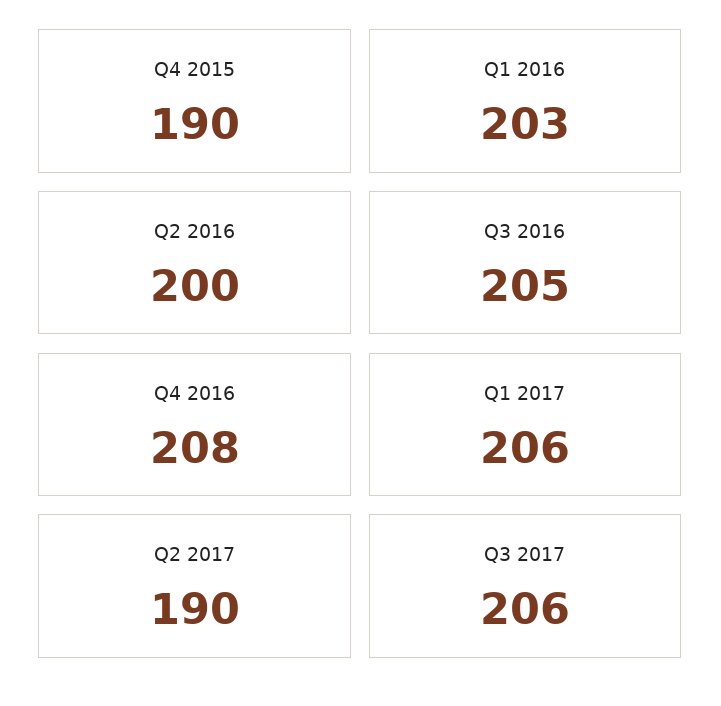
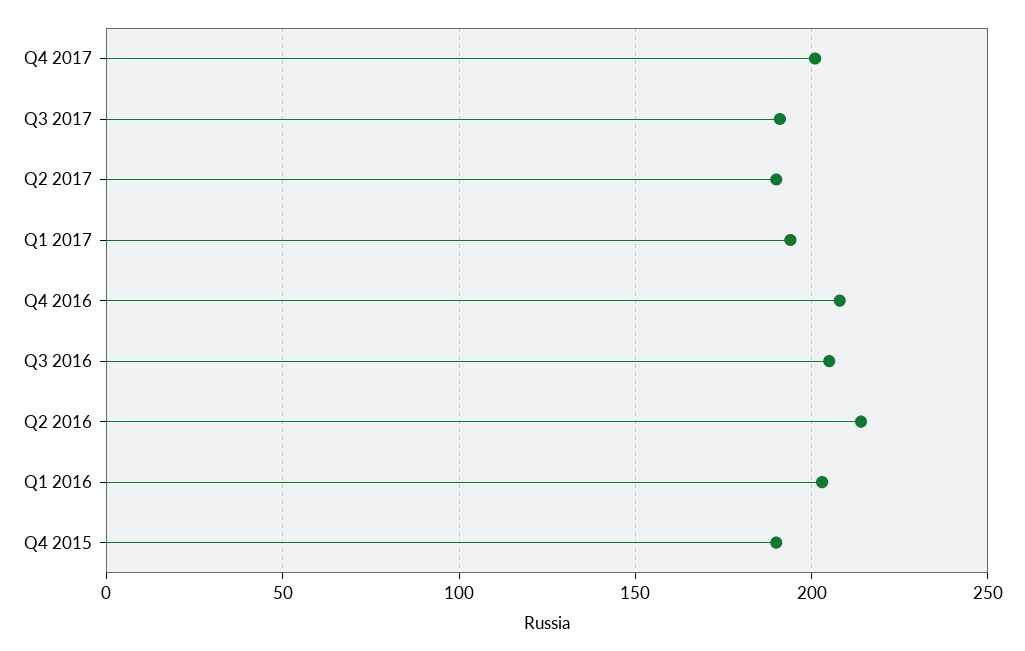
Q2 2016: 200 -> 215
Q1 2017: 206 -> 195
Q3 2017: 206 -> 190
Q4 2017: none -> 200

